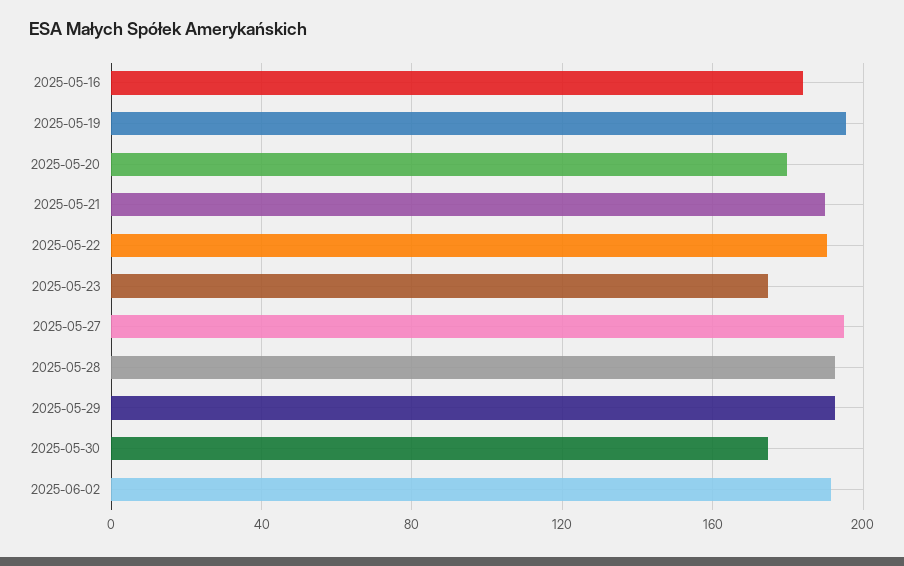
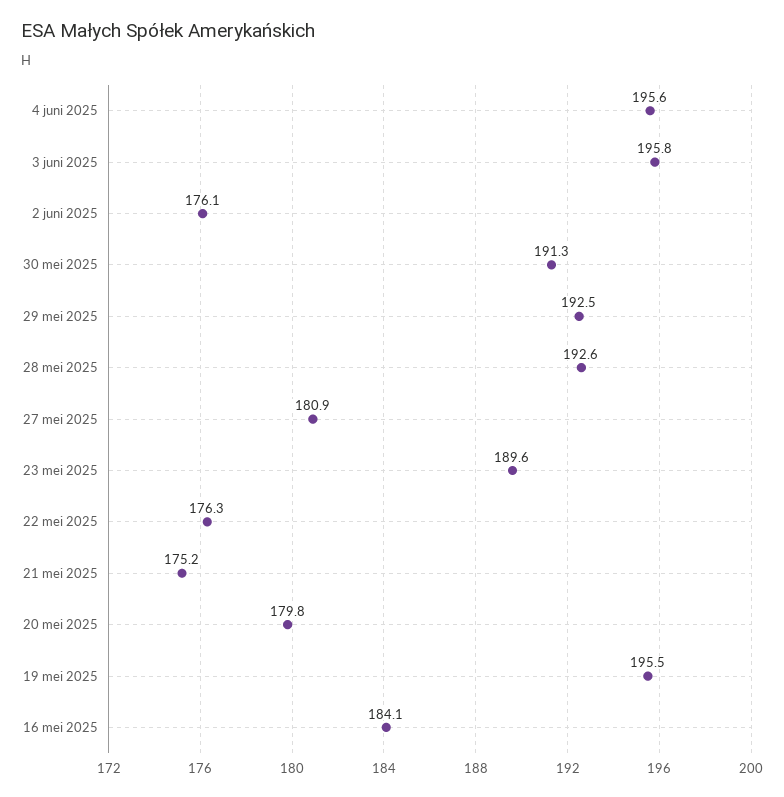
2025-05-21: 190 -> 175.2
2025-05-22: 190 -> 176.3
2025-05-23: 175 -> 189.6
2025-05-27: 195 -> 180.9
2025-05-30: 175 -> 191.3
2025-06-02: 190 -> 176.1
4 juni 2025: none -> 195.6
3 juni 2025: none -> 195.8

